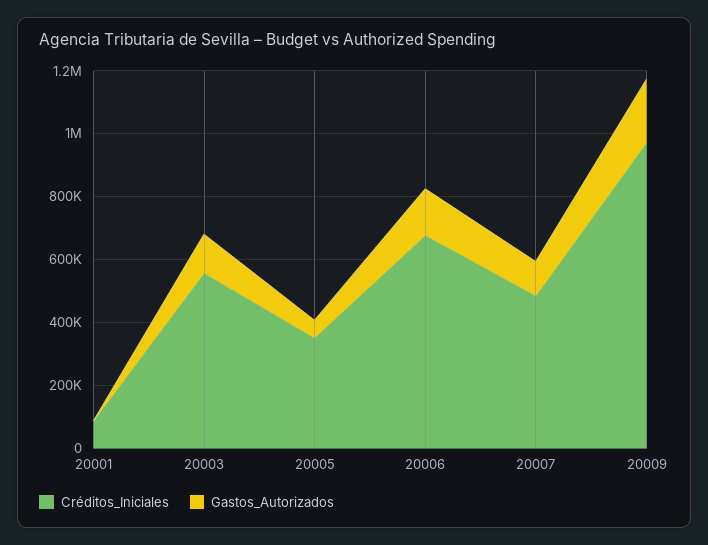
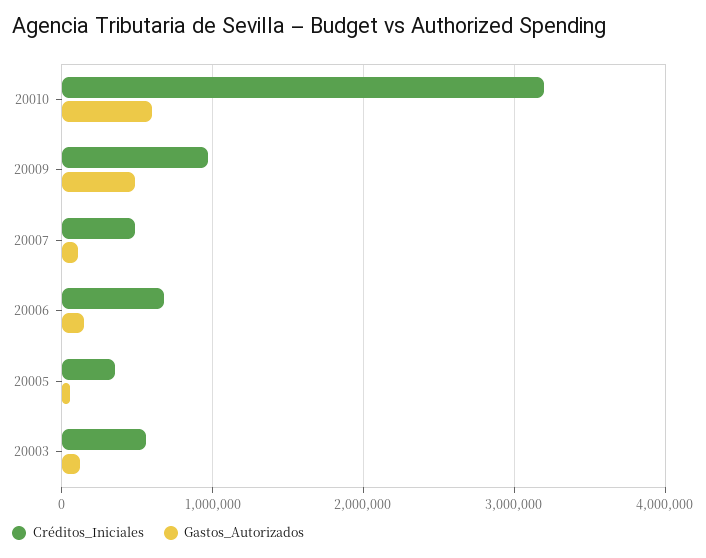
Créditos_Iniciales, 20001: 100000 -> none
Gastos_Autorizados, 20001: 0 -> none
Gastos_Autorizados, 20009: 200000 -> 500000
Créditos_Iniciales, 20010: none -> 3200000
Gastos_Autorizados, 20010: none -> 600000

